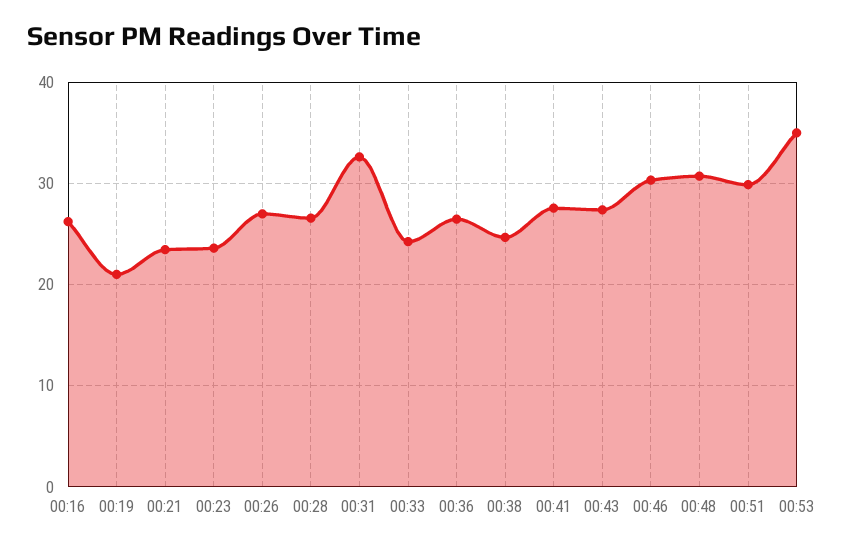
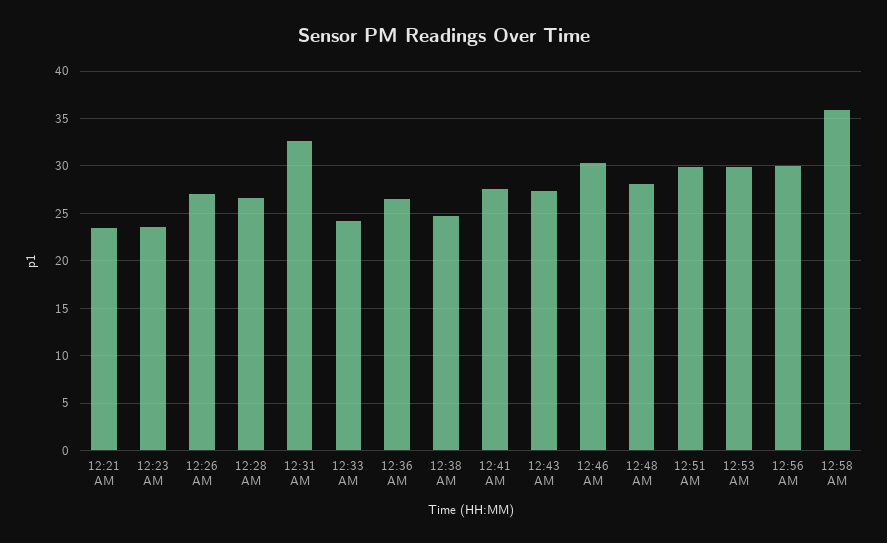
00:16: 26 -> none
00:19: 21 -> none
00:48: 31 -> 28
00:53: 35 -> 30
12:56 AM: none -> 30
12:58 AM: none -> 36

